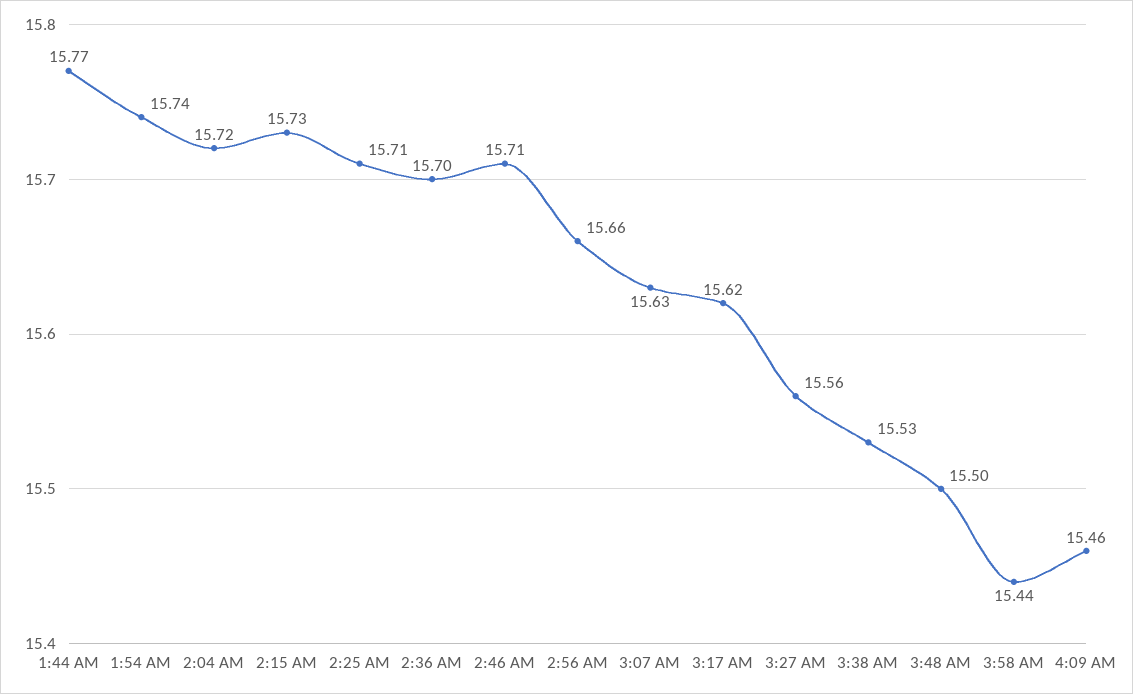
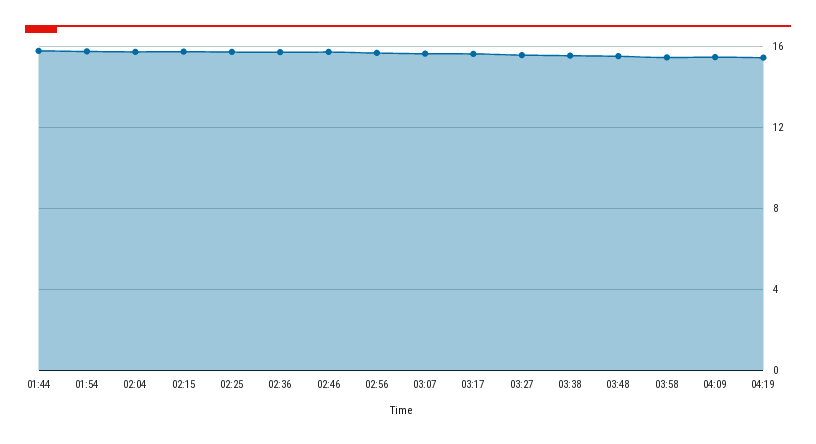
04:19: none -> 15.5

